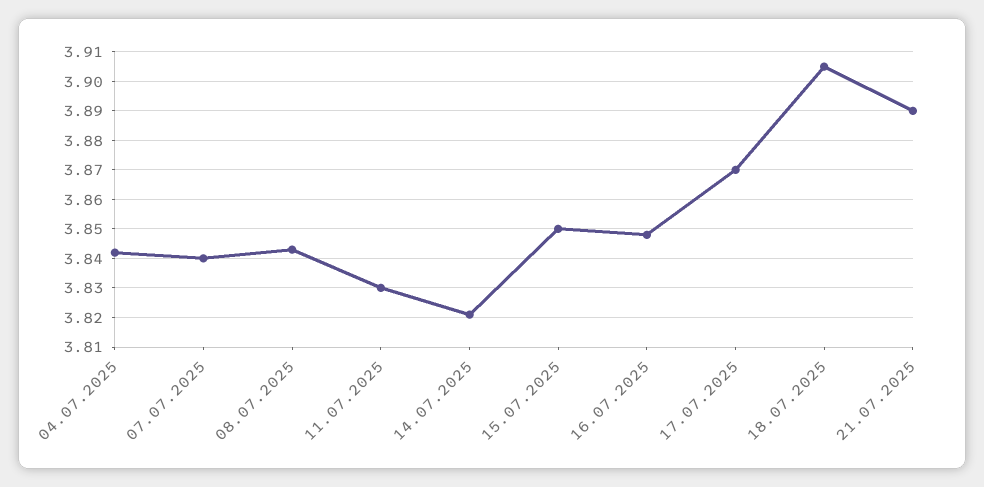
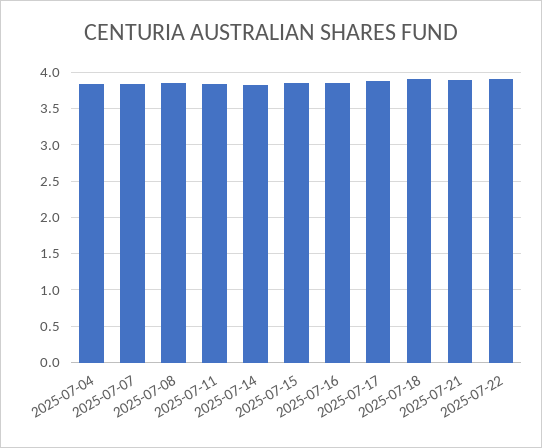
2025-07-22: none -> 3.9

